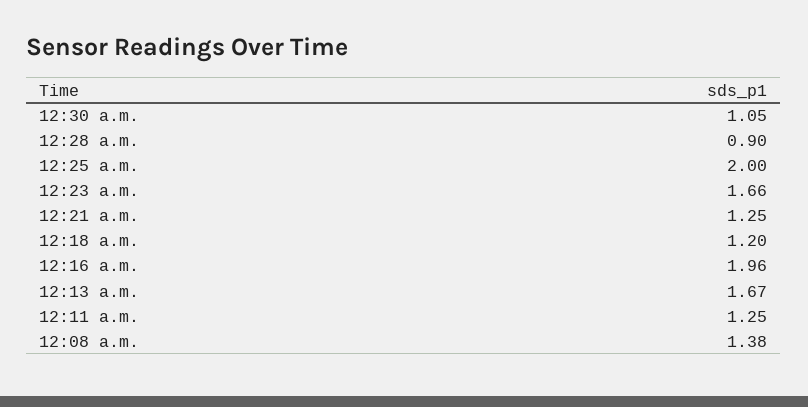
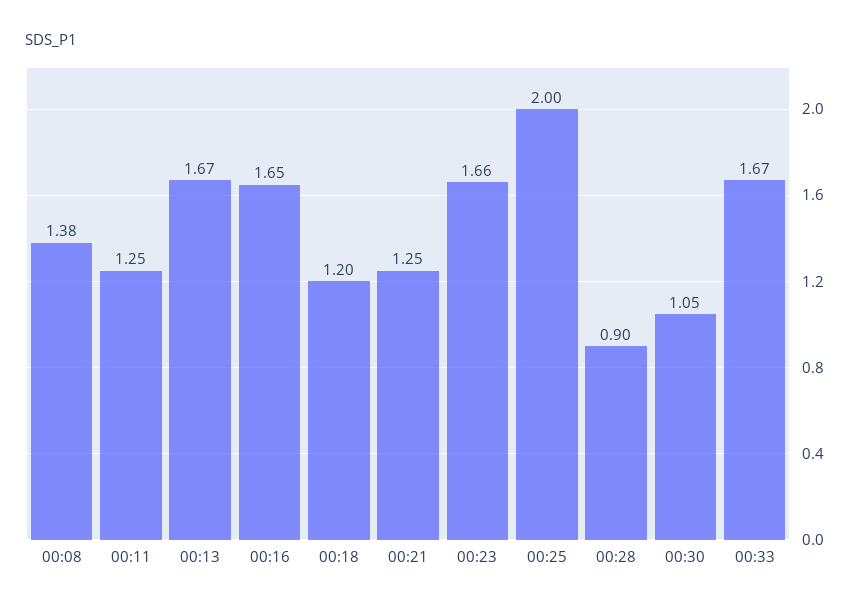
12:16 a.m.: 1.96 -> 1.65
00:33: none -> 1.67

